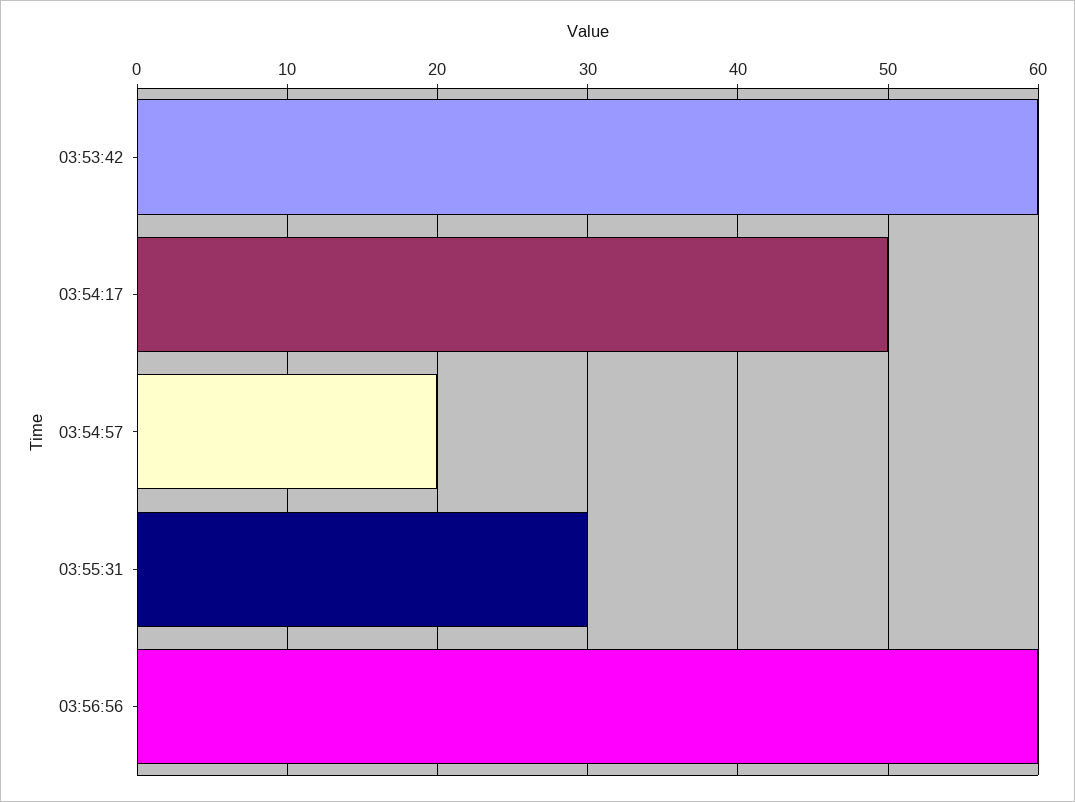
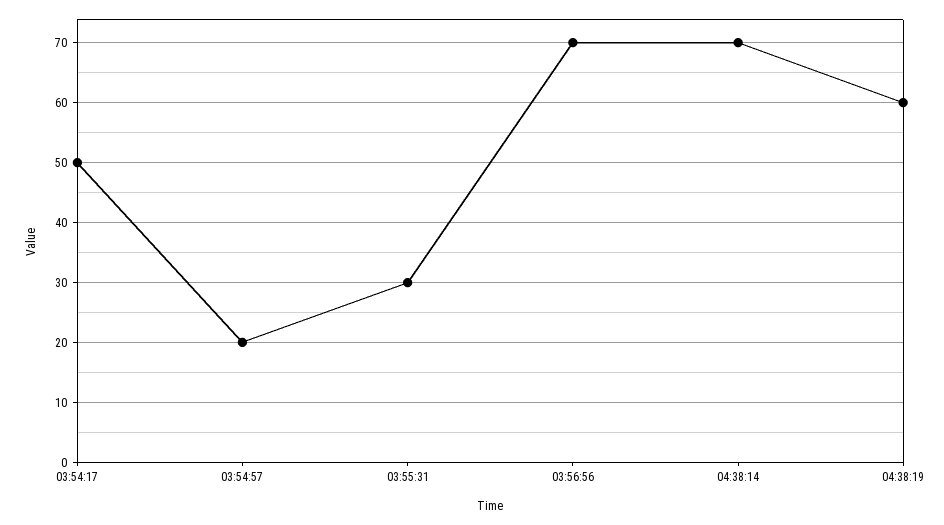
03:53:42: 60 -> none
03:56:56: 60 -> 70
04:38:14: none -> 70
04:38:19: none -> 60

